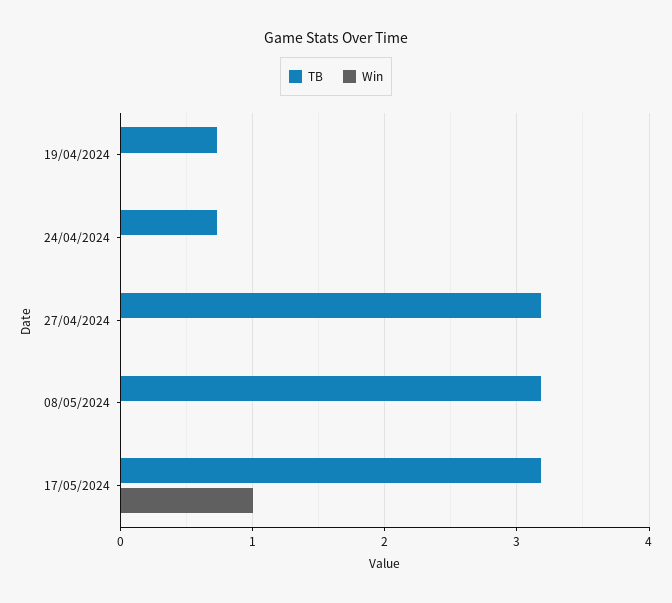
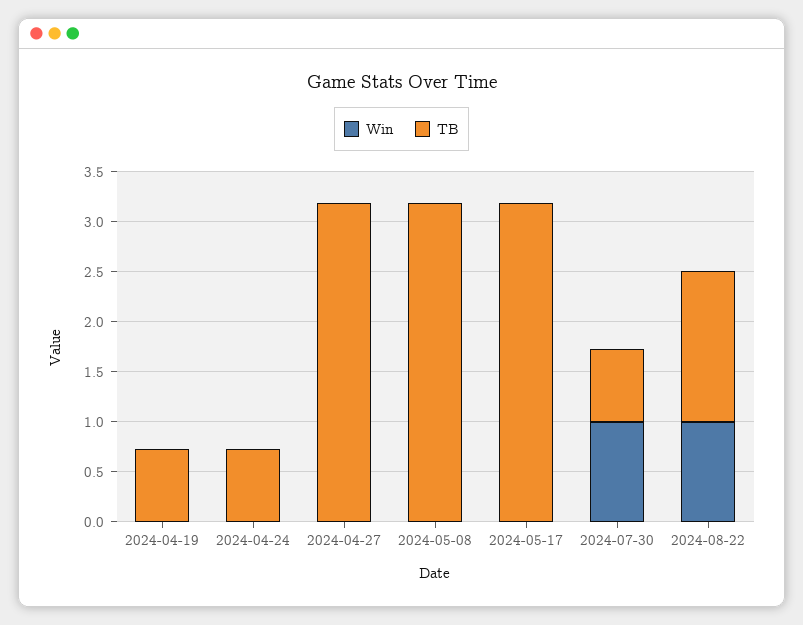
Win, 17/05/2024: 1 -> 0
Win, 2024-07-30: none -> 1
TB, 2024-07-30: none -> 0.7
Win, 2024-08-22: none -> 1
TB, 2024-08-22: none -> 1.5

